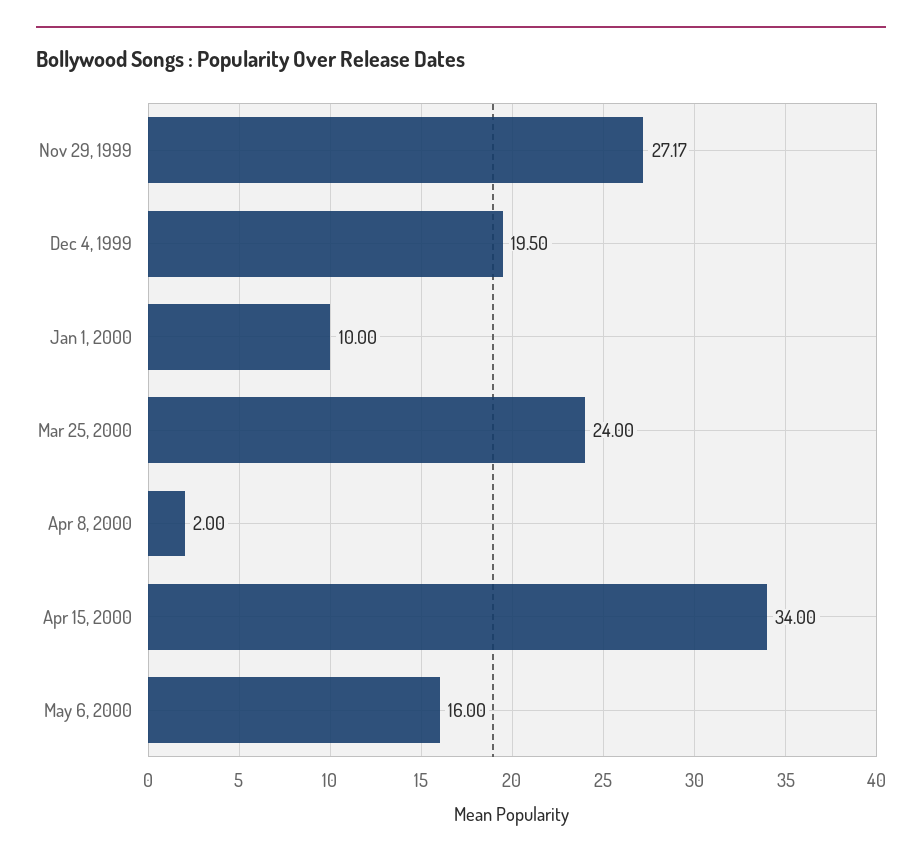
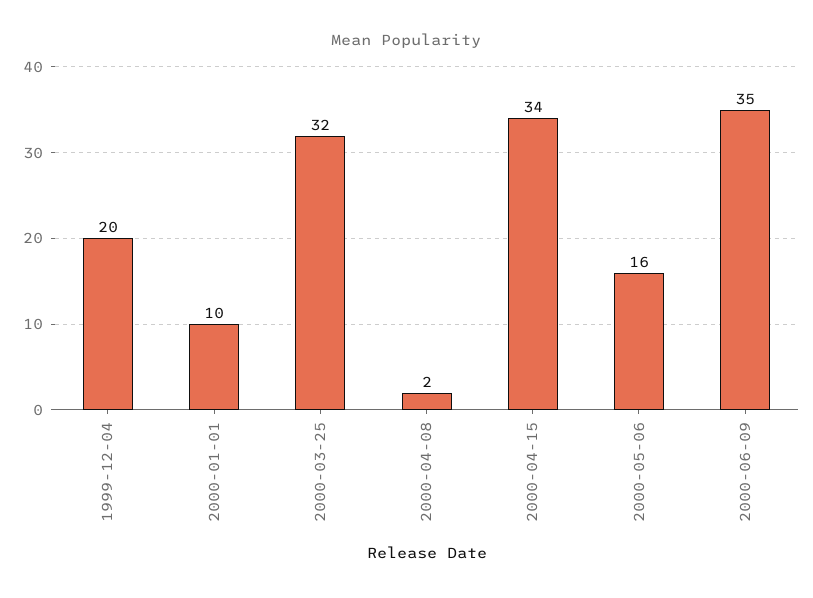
Nov 29, 1999: 27.17 -> none
Mar 25, 2000: 24 -> 32
2000-06-09: none -> 35

